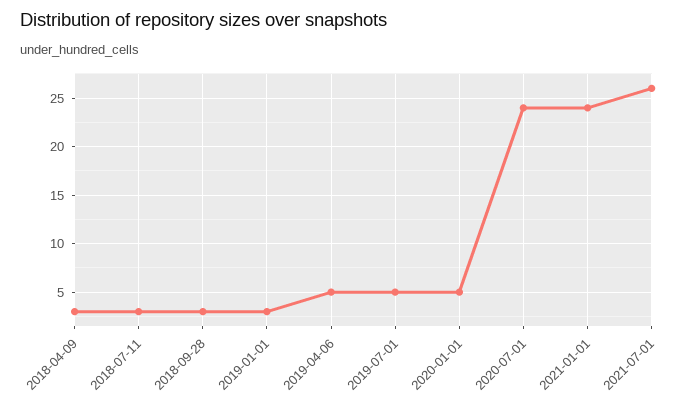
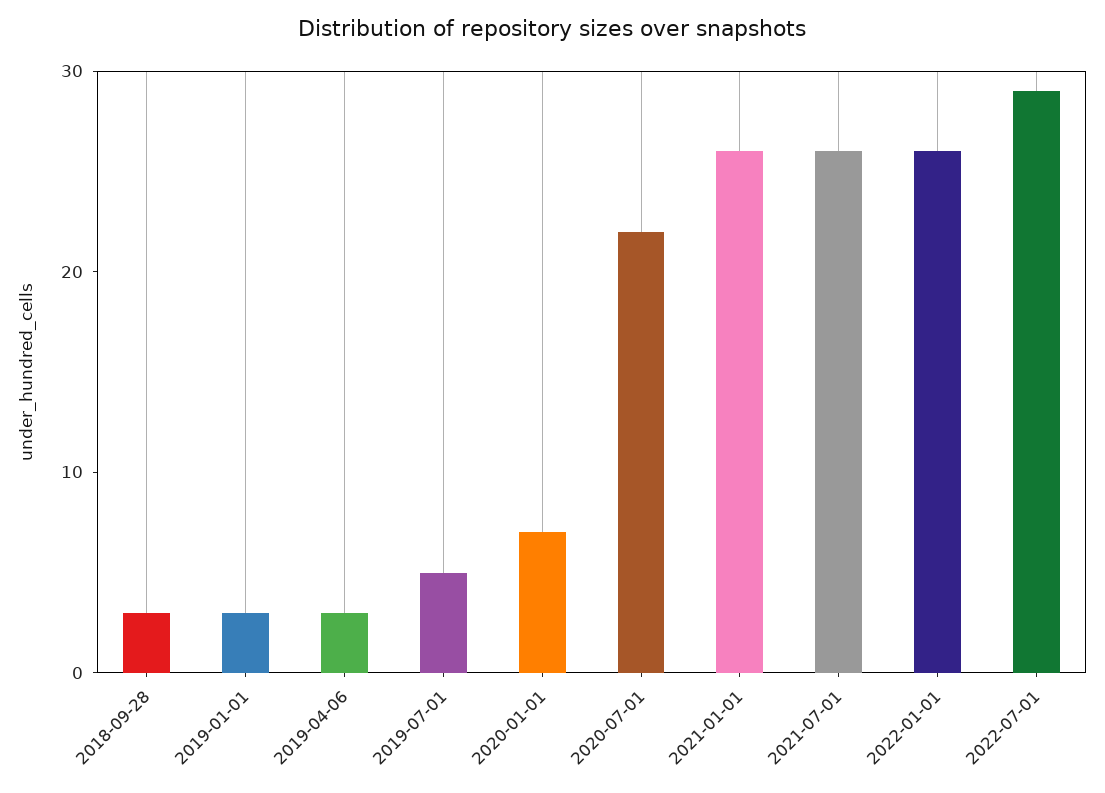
2018-04-09: 3 -> none
2018-07-11: 3 -> none
2019-04-06: 5 -> 3
2020-01-01: 5 -> 7
2020-07-01: 24 -> 22
2021-01-01: 24 -> 26
2022-01-01: none -> 26
2022-07-01: none -> 29

